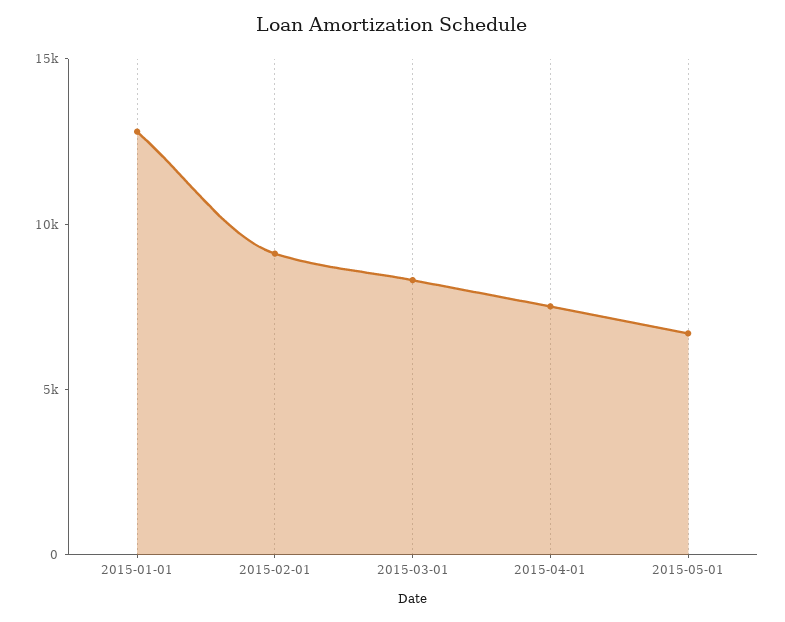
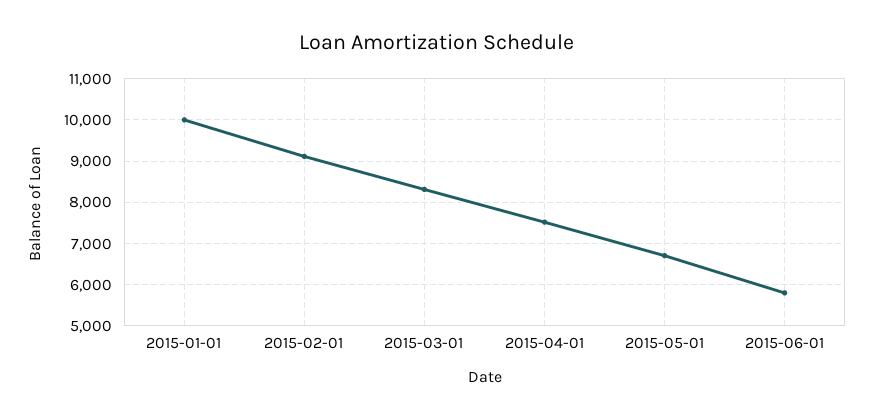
2015-01-01: 13000 -> 10000
2015-06-01: none -> 5800

